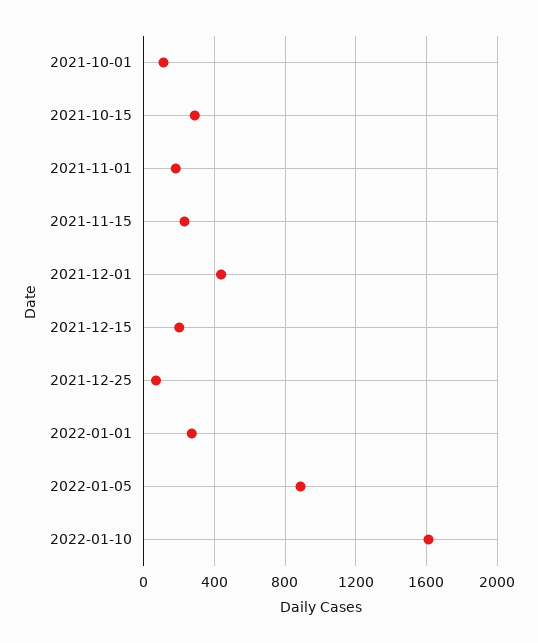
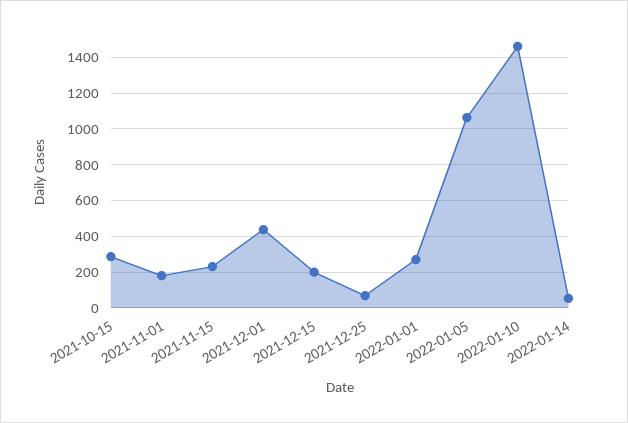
2021-10-01: 100 -> none
2022-01-05: 900 -> 1050
2022-01-10: 1600 -> 1450
2022-01-14: none -> 50

